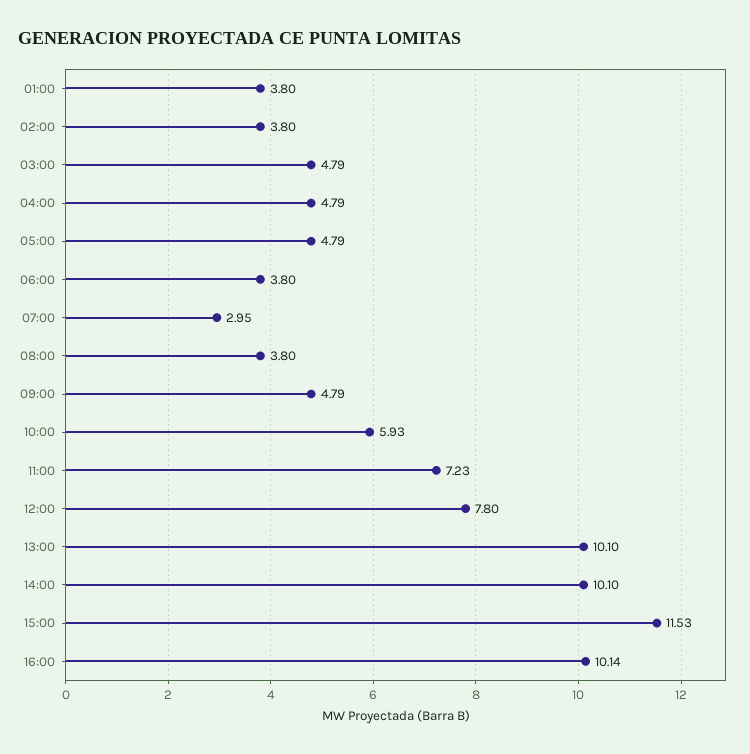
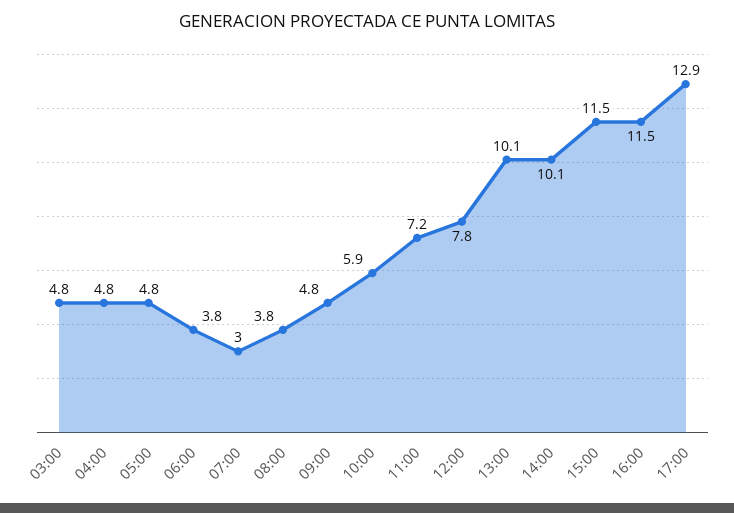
01:00: 3.8 -> none
02:00: 3.8 -> none
16:00: 10.14 -> 11.5
17:00: none -> 12.9

